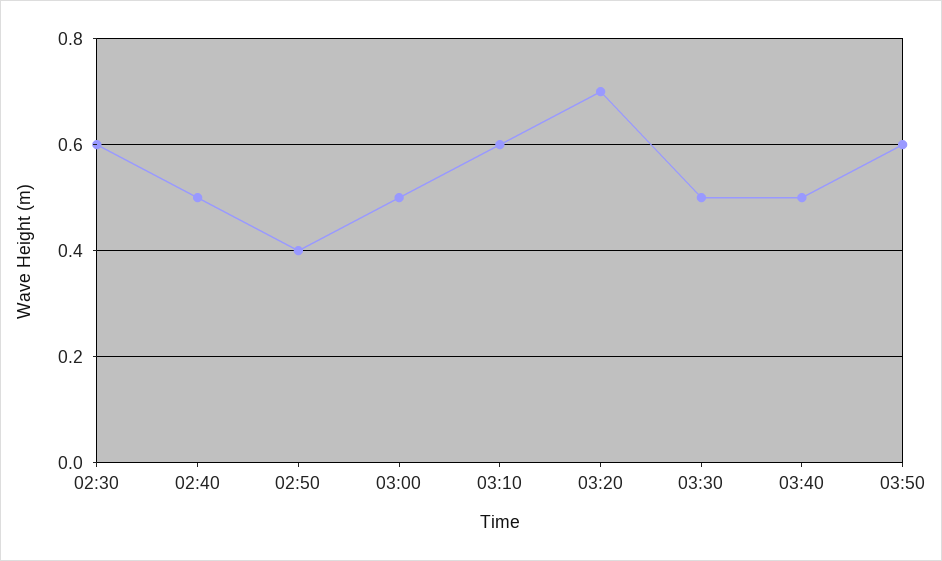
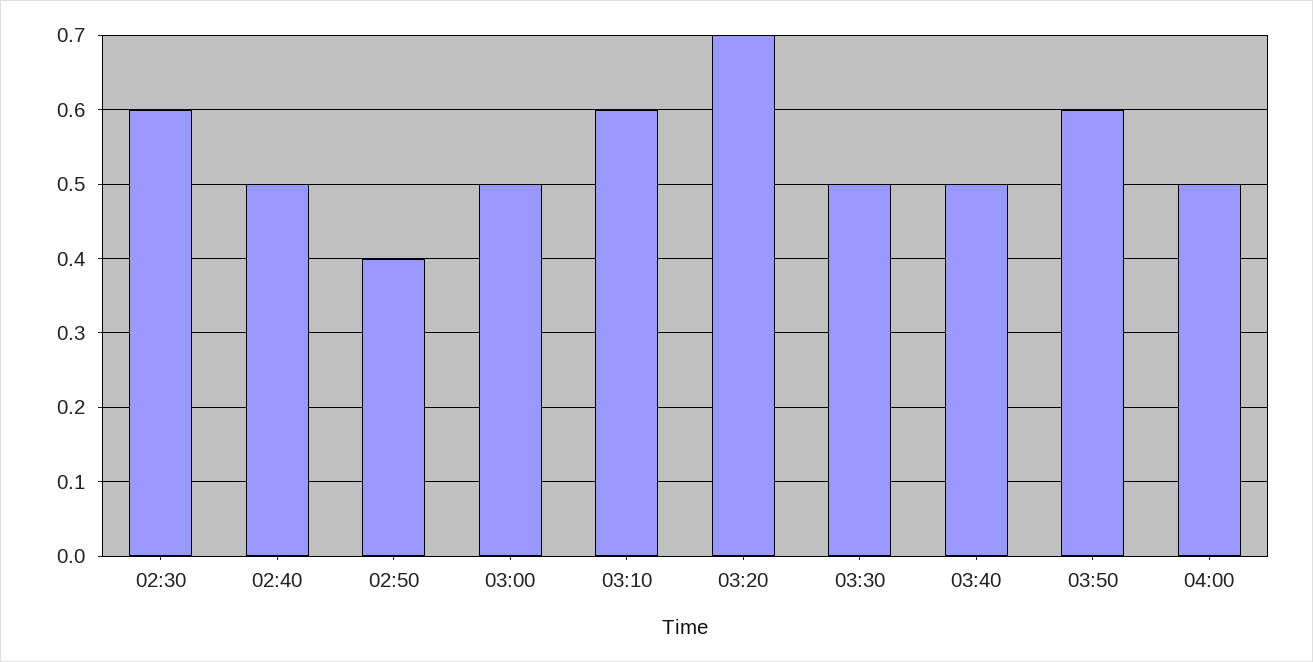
04:00: none -> 0.5

